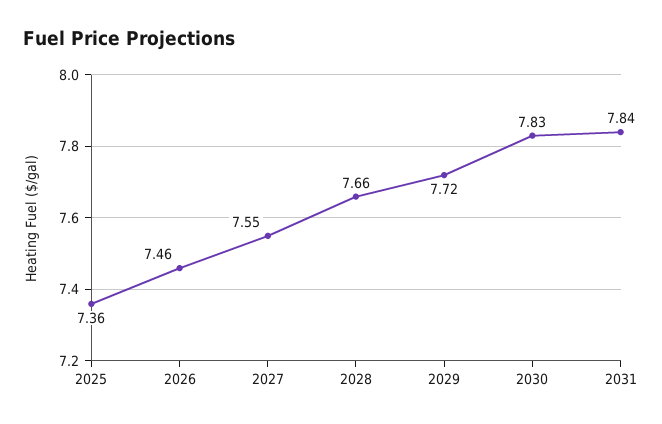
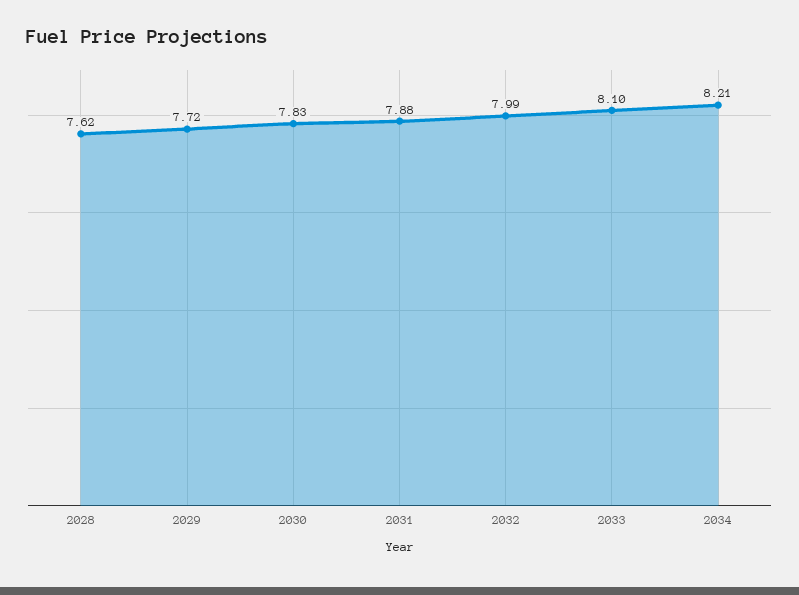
2025: 7.36 -> none
2026: 7.46 -> none
2027: 7.55 -> none
2028: 7.66 -> 7.62
2031: 7.84 -> 7.88
2032: none -> 7.99
2033: none -> 8.1
2034: none -> 8.21

